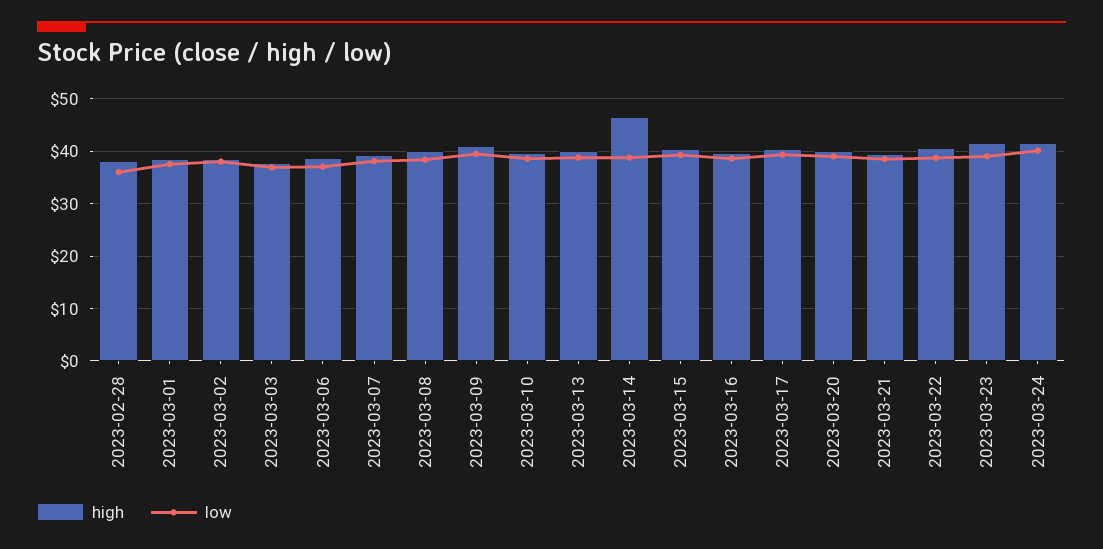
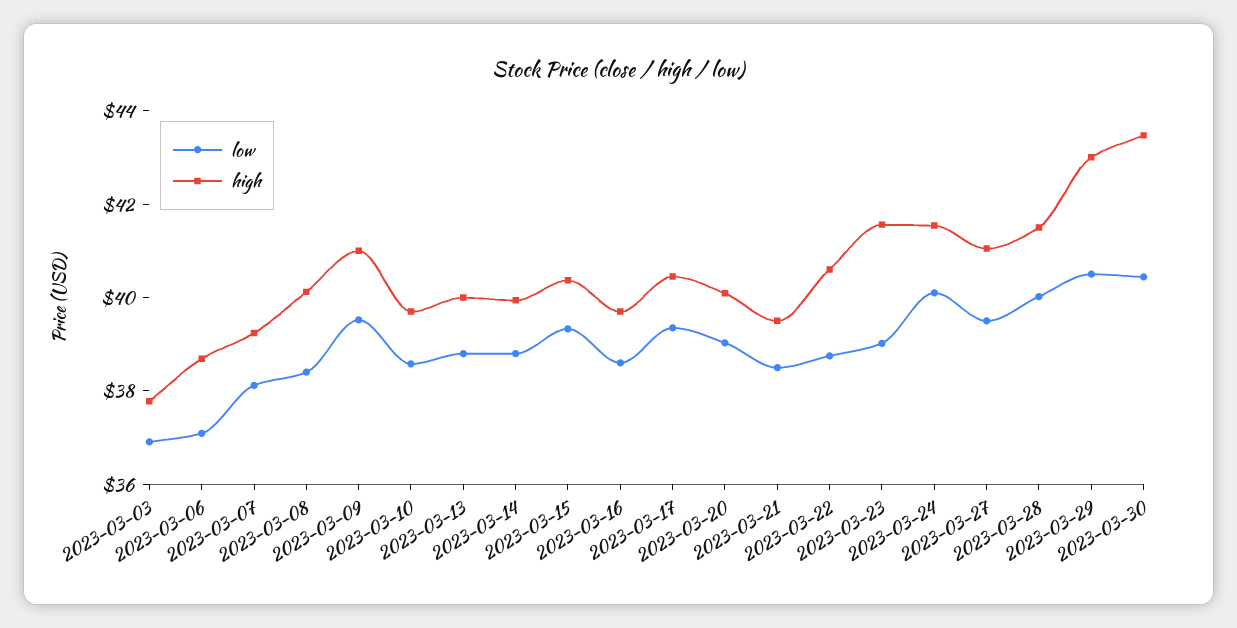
high, 2023-02-28: 38 -> none
low, 2023-02-28: 36 -> none
high, 2023-03-01: 38 -> none
low, 2023-03-01: 38 -> none
high, 2023-03-02: 38 -> none
low, 2023-03-02: 38 -> none
high, 2023-03-14: 46 -> 40
low, 2023-03-27: none -> 39.5
high, 2023-03-27: none -> 41
low, 2023-03-28: none -> 40
high, 2023-03-28: none -> 41.5
low, 2023-03-29: none -> 40.5
high, 2023-03-29: none -> 43
low, 2023-03-30: none -> 40.5
high, 2023-03-30: none -> 43.5

